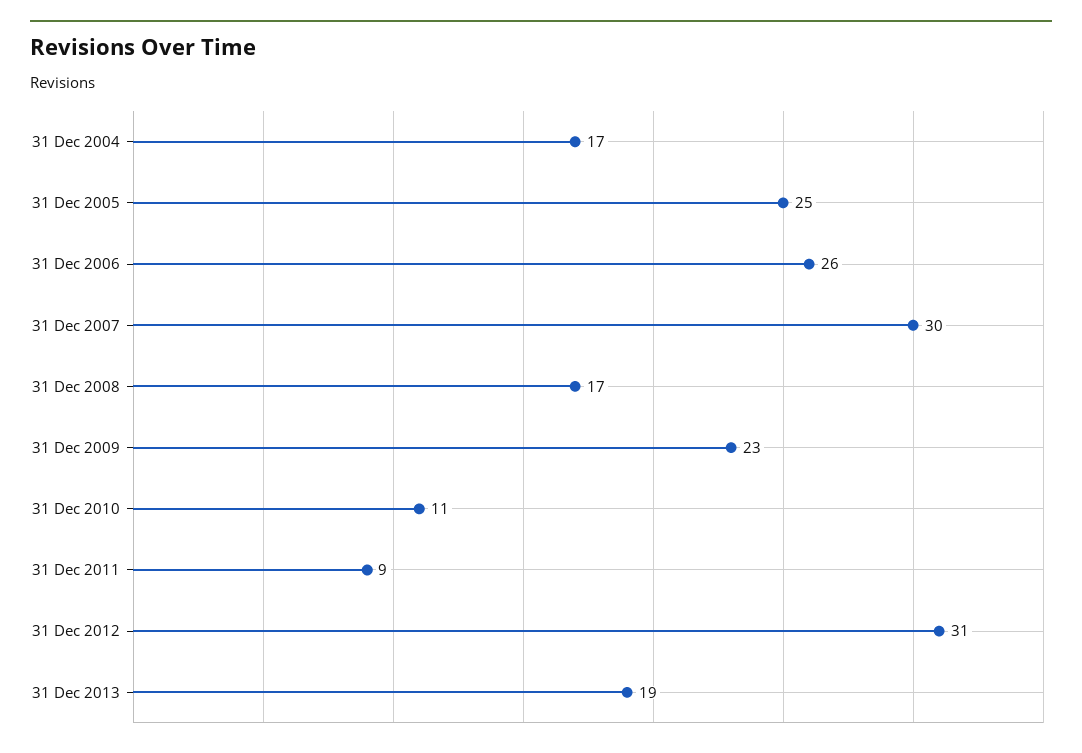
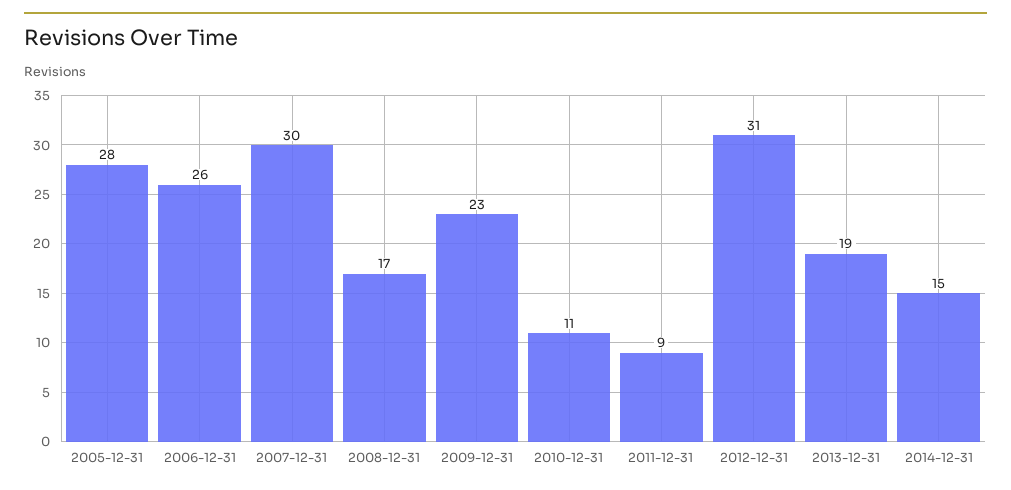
31 Dec 2004: 17 -> none
31 Dec 2005: 25 -> 28
2014-12-31: none -> 15

